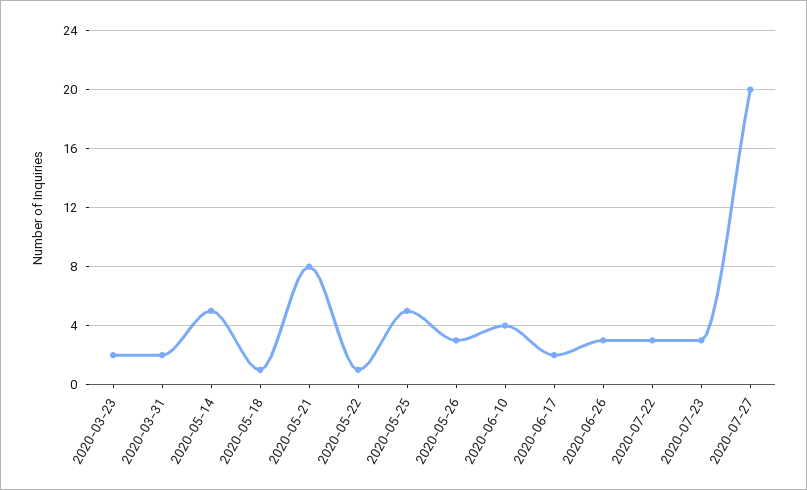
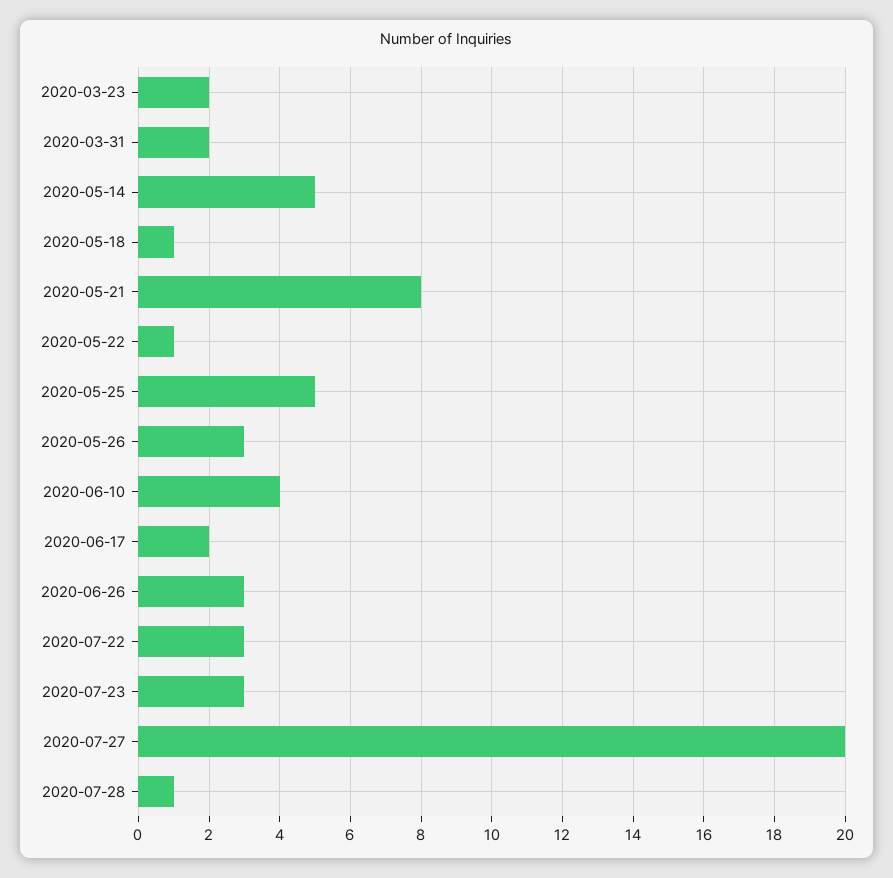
2020-07-28: none -> 1

